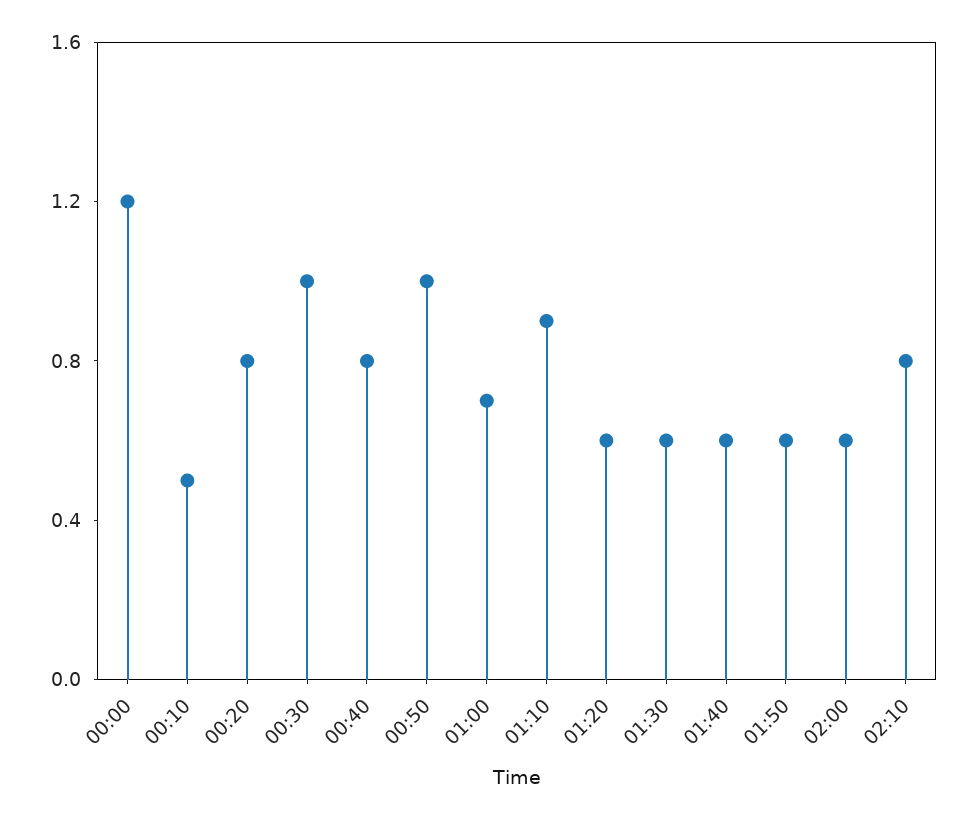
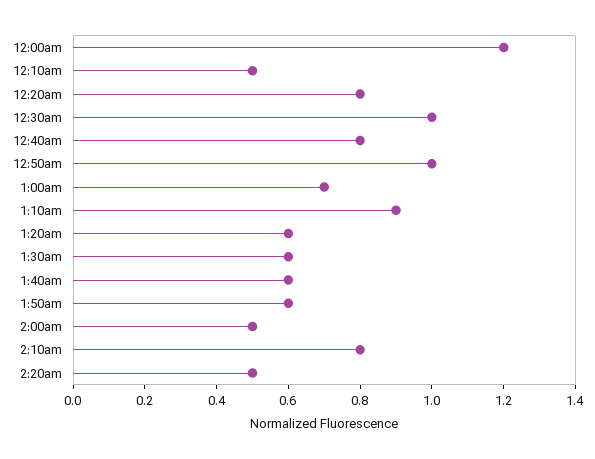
02:00: 0.6 -> 0.5
2:20am: none -> 0.5

